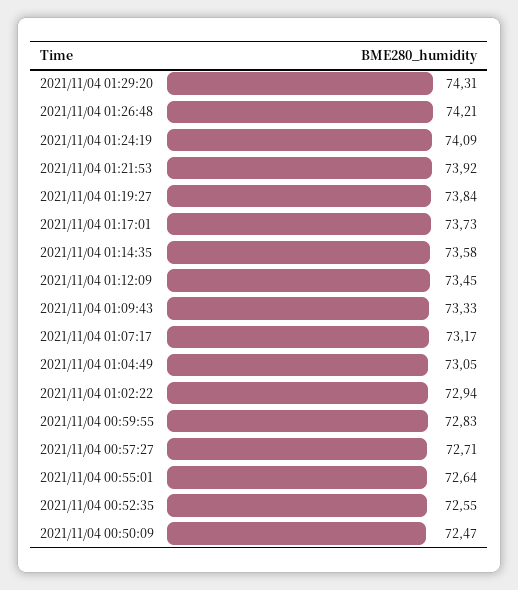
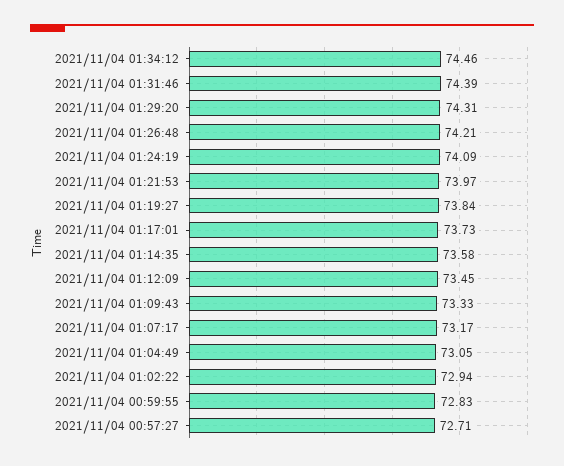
2021/11/04 01:21:53: 73.92 -> 73.97
2021/11/04 00:55:01: 72.64 -> none
2021/11/04 00:52:35: 72.55 -> none
2021/11/04 00:50:09: 72.47 -> none
2021/11/04 01:34:12: none -> 74.46
2021/11/04 01:31:46: none -> 74.39

